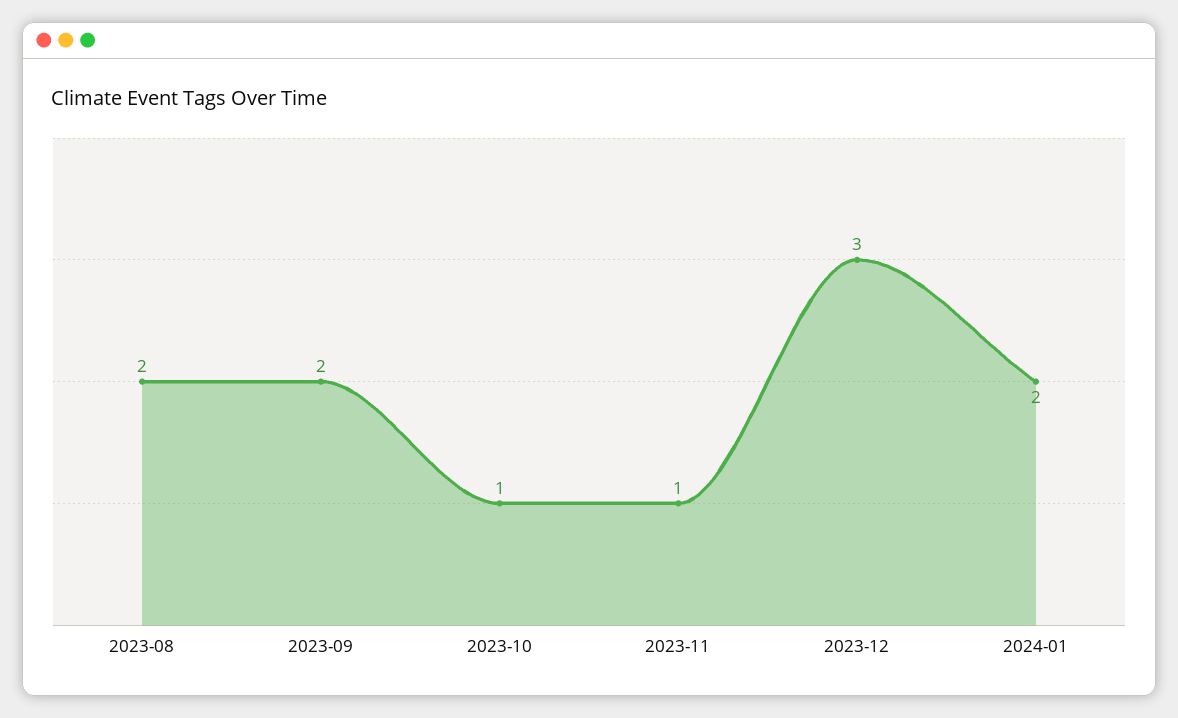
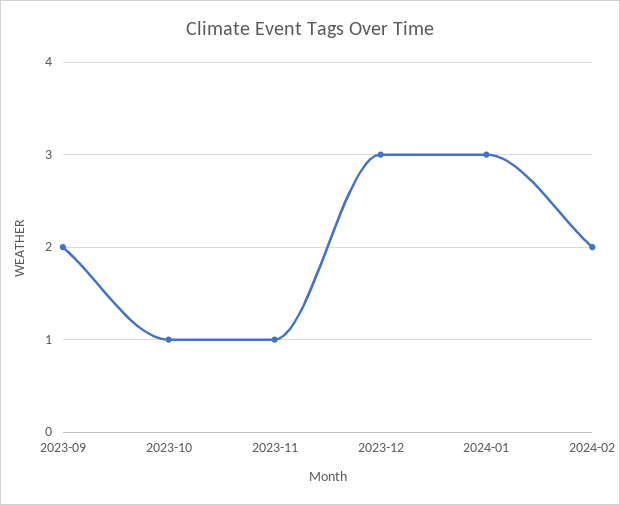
2023-08: 2 -> none
2024-01: 2 -> 3
2024-02: none -> 2

